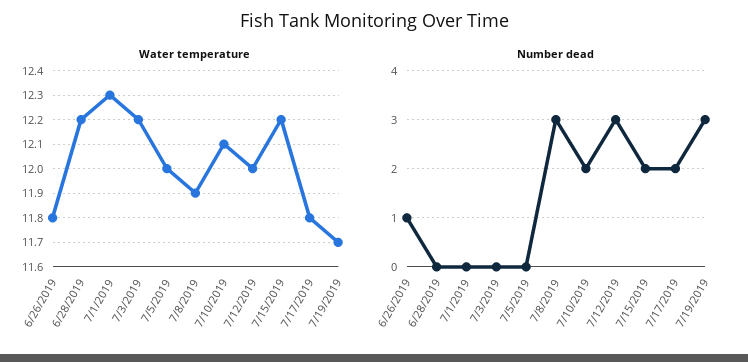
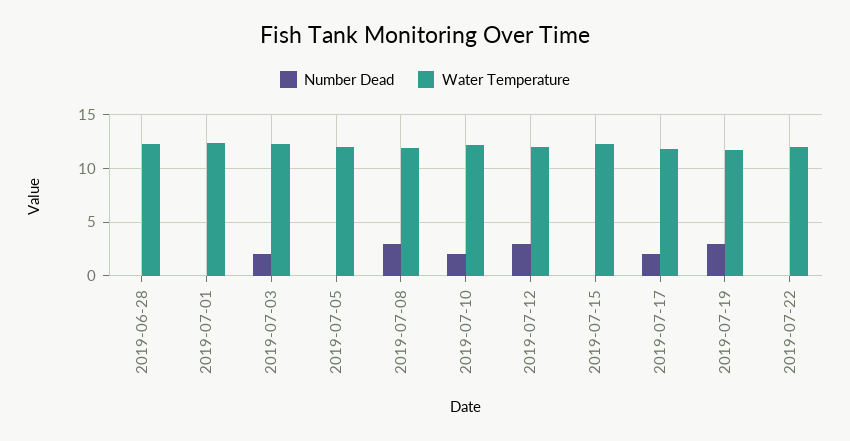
Water temperature, 6/26/2019: 11.8 -> none
Number dead, 6/26/2019: 1 -> none
Number dead, 7/3/2019: 0 -> 2
Number dead, 7/15/2019: 2 -> 0
Number dead, 2019-07-22: none -> 0
Water temperature, 2019-07-22: none -> 12

